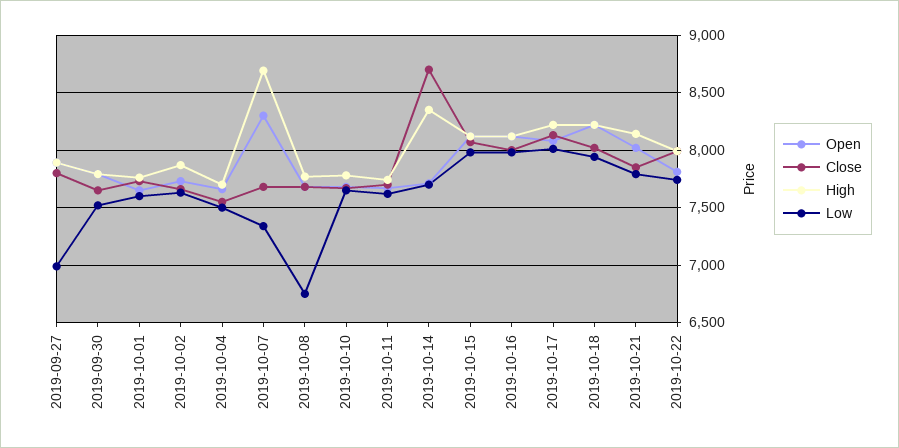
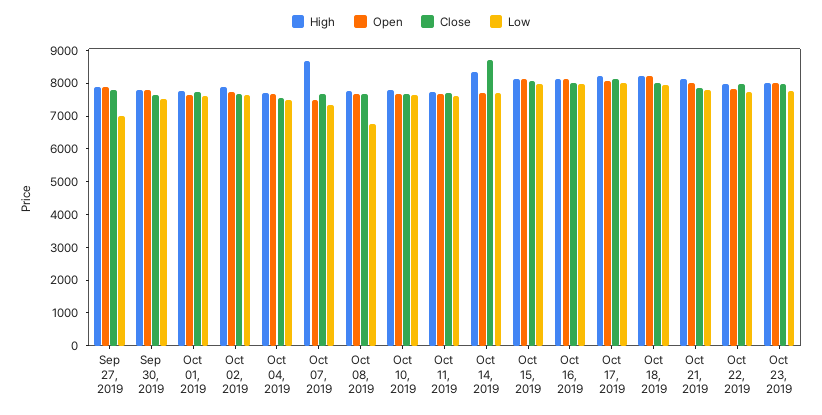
Open, 2019-10-07: 8300 -> 7500
High, Oct 23, 2019: none -> 8000
Open, Oct 23, 2019: none -> 8000
Close, Oct 23, 2019: none -> 8000
Low, Oct 23, 2019: none -> 7750

